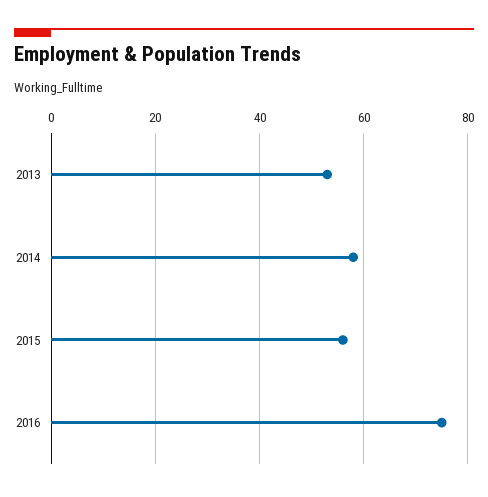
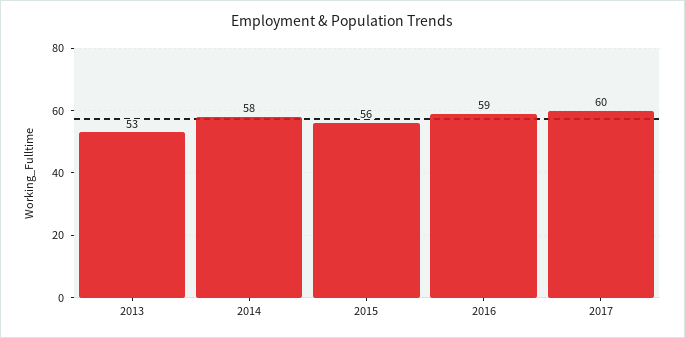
2016: 75 -> 59
2017: none -> 60

